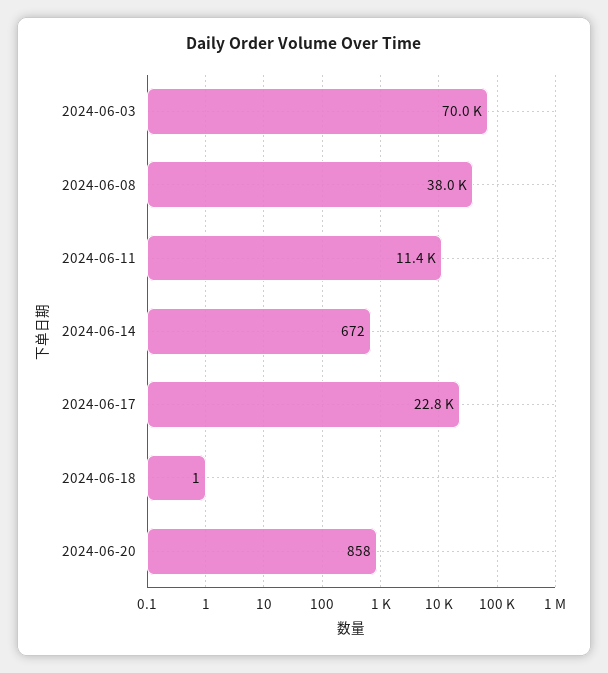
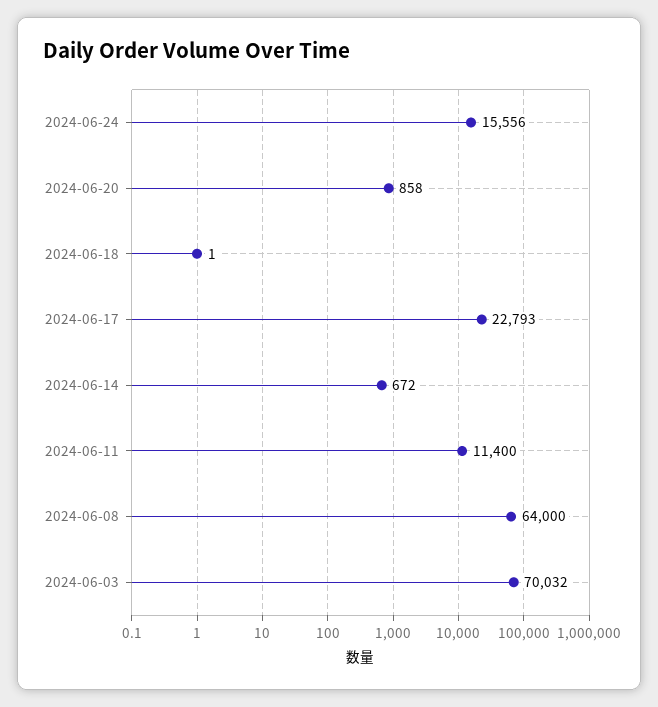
2024-06-08: 38000 -> 64000
2024-06-24: none -> 15556

